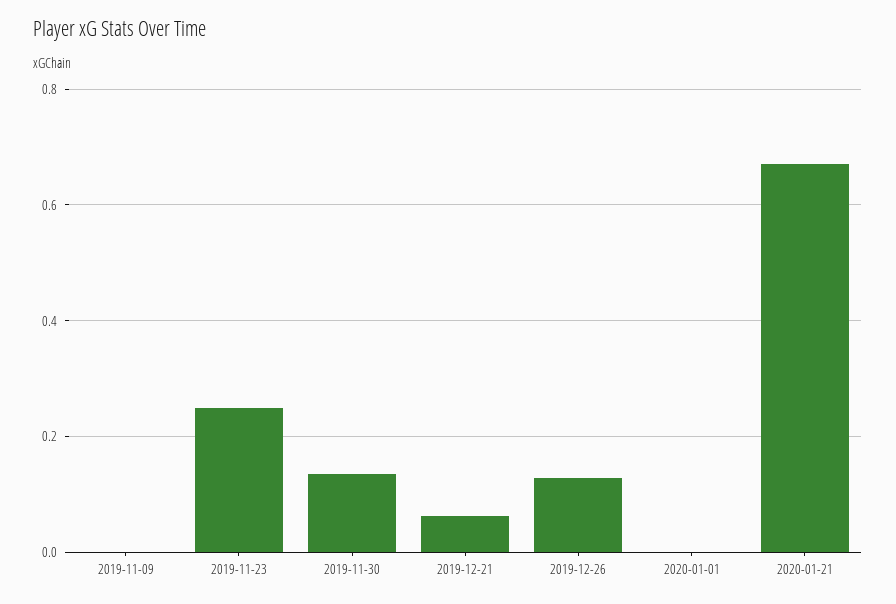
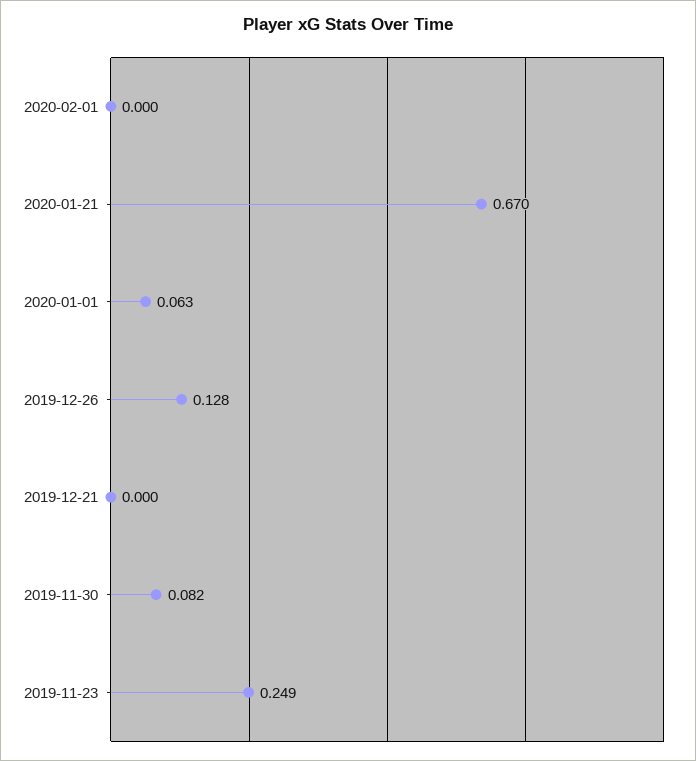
2019-11-09: 0 -> none
2019-11-30: 0.14 -> 0.082
2019-12-21: 0.06 -> 0
2020-01-01: 0 -> 0.063
2020-02-01: none -> 0

